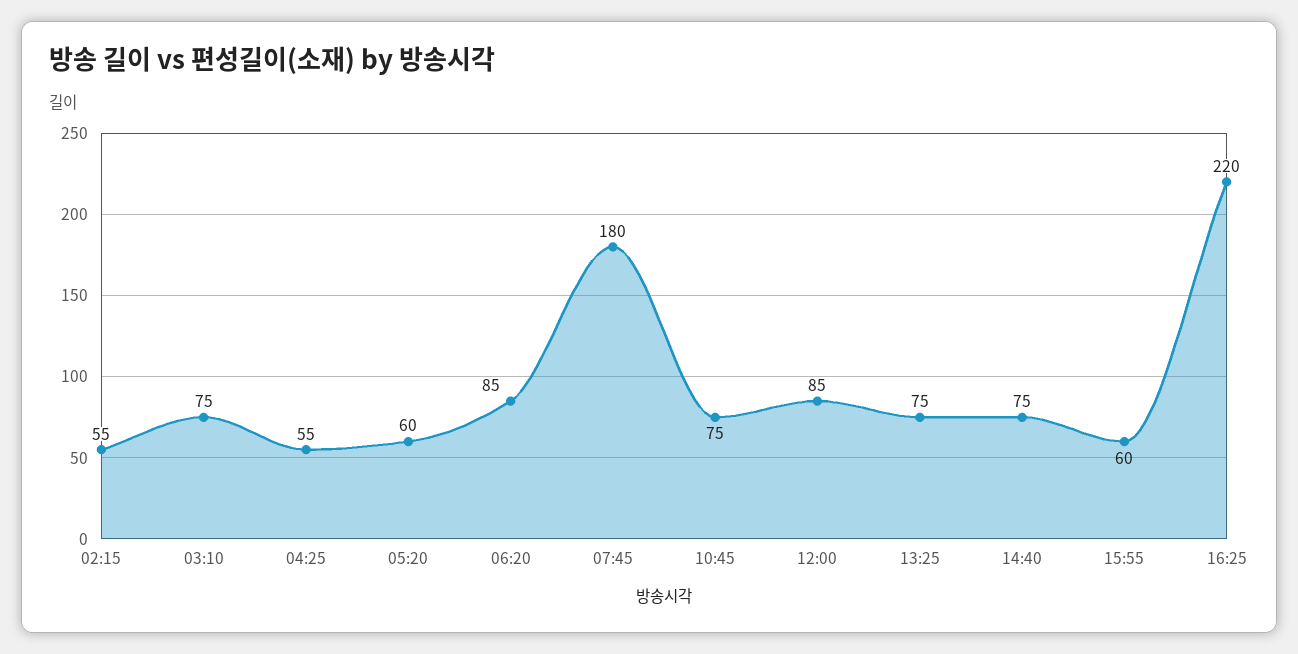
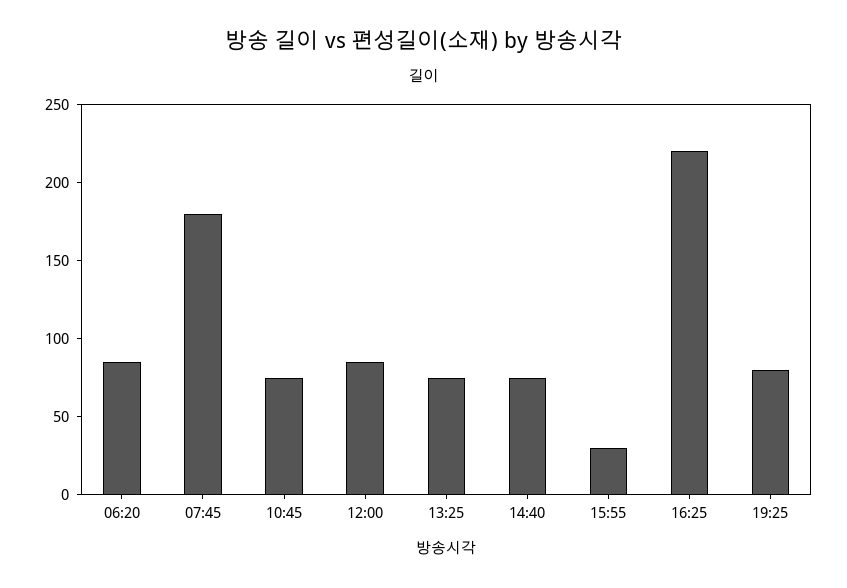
02:15: 55 -> none
03:10: 75 -> none
04:25: 55 -> none
05:20: 60 -> none
15:55: 60 -> 30
19:25: none -> 80

